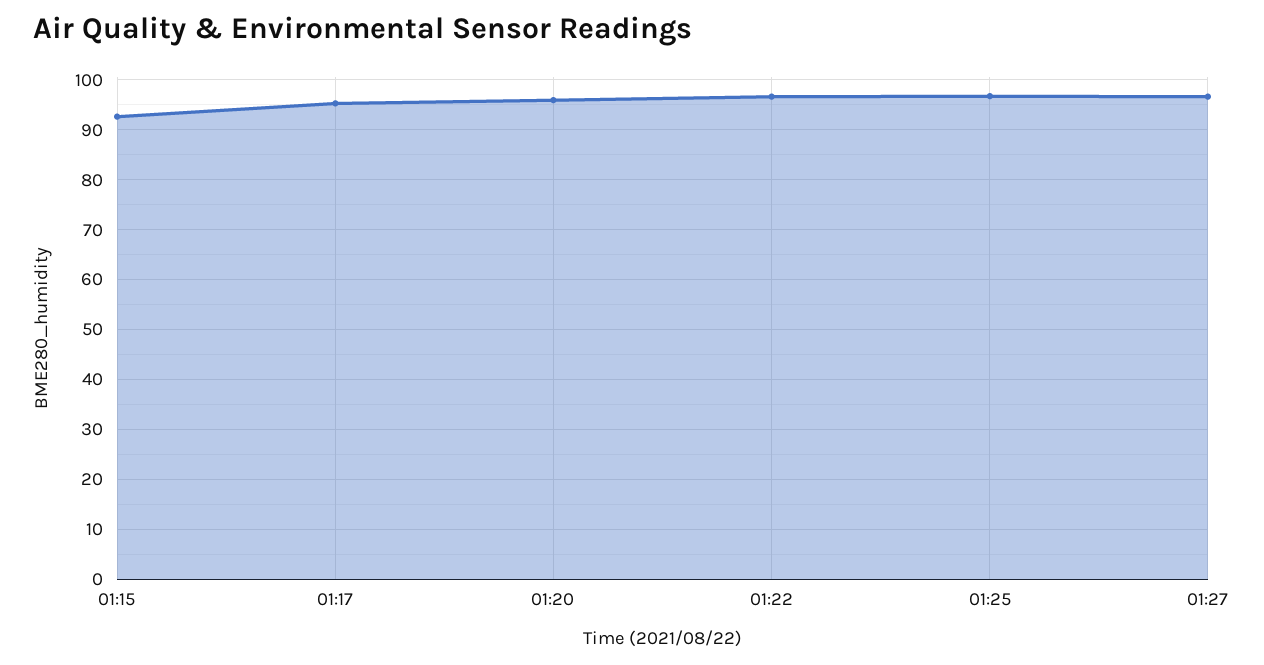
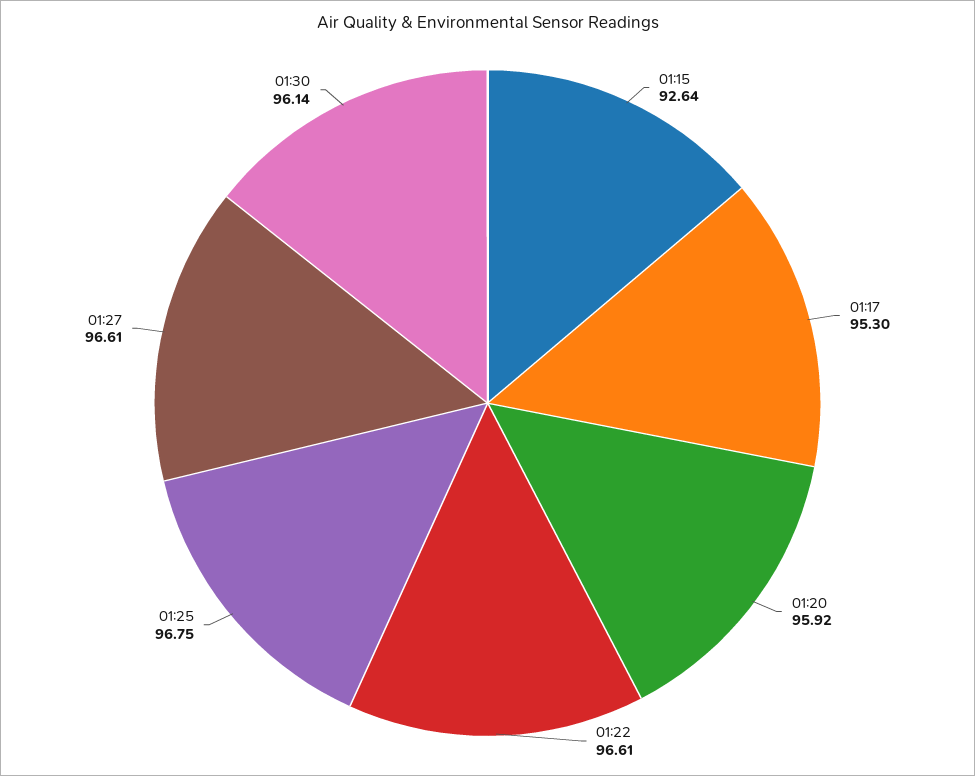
01:30: none -> 96.14

